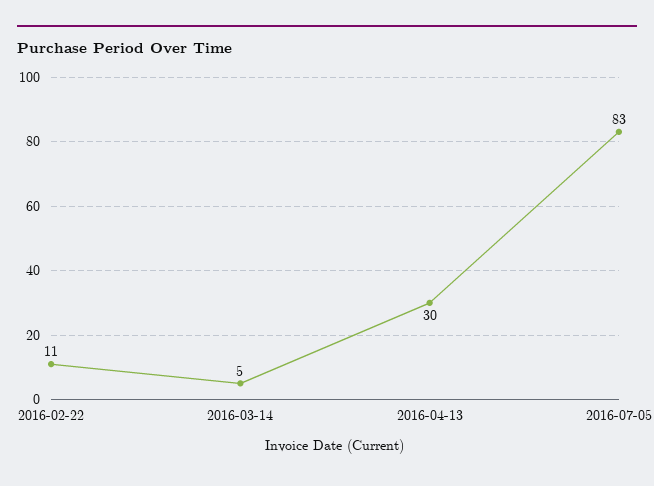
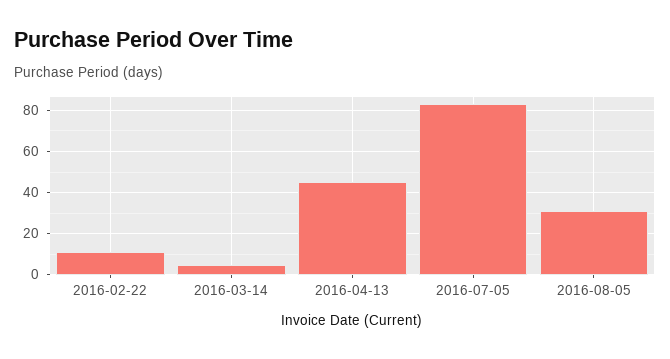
2016-04-13: 30 -> 45
2016-08-05: none -> 30

